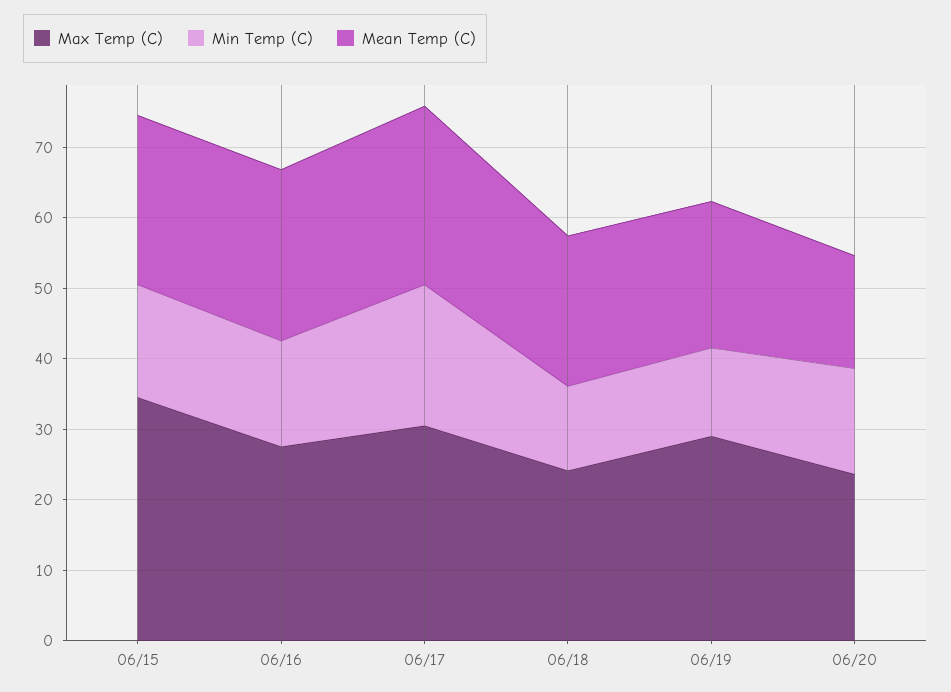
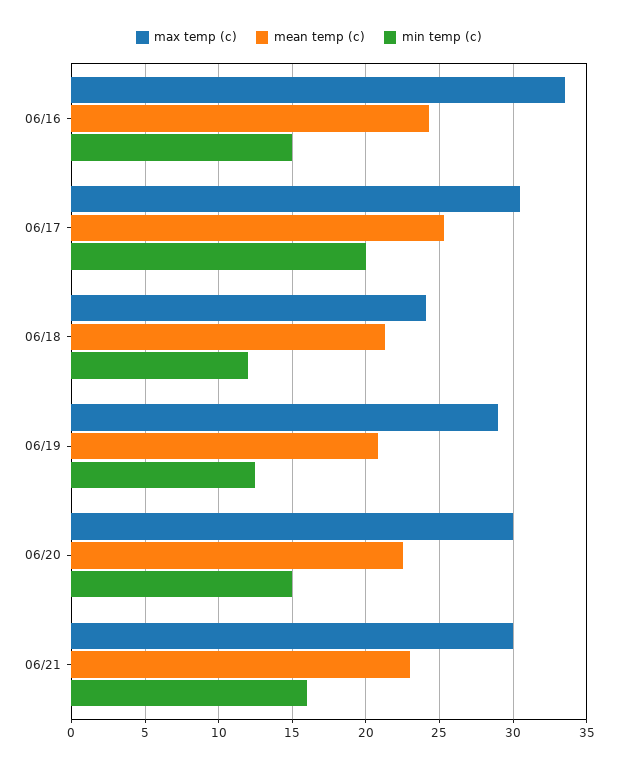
Max Temp (C), 06/15: 34 -> none
Min Temp (C), 06/15: 16 -> none
Mean Temp (C), 06/15: 24 -> none
Max Temp (C), 06/16: 28 -> 33.5
Max Temp (C), 06/20: 24 -> 30
Mean Temp (C), 06/20: 16 -> 22.5
Max Temp (C), 06/21: none -> 30
Mean Temp (C), 06/21: none -> 23
Min Temp (C), 06/21: none -> 16

